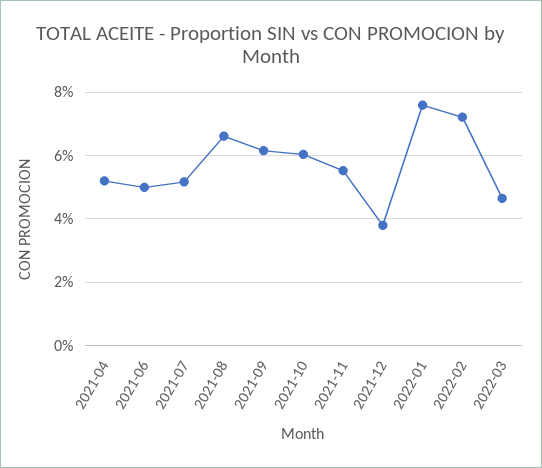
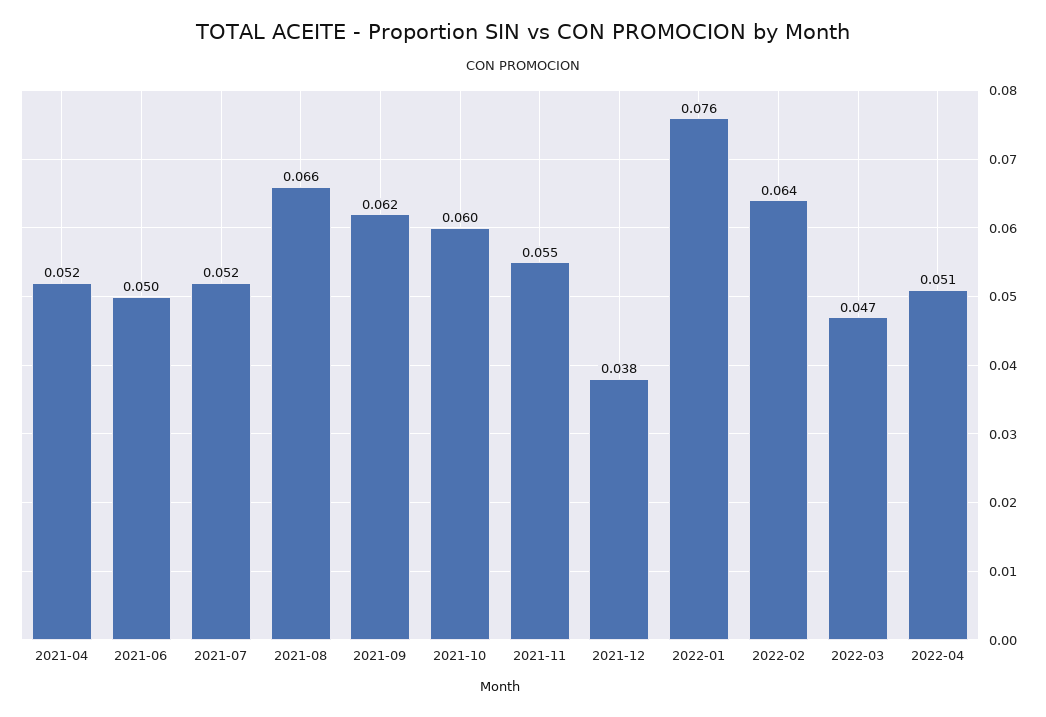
2022-02: 0.072 -> 0.064
2022-04: none -> 0.051

